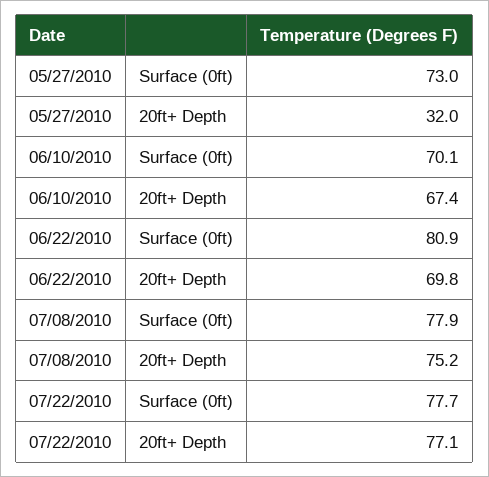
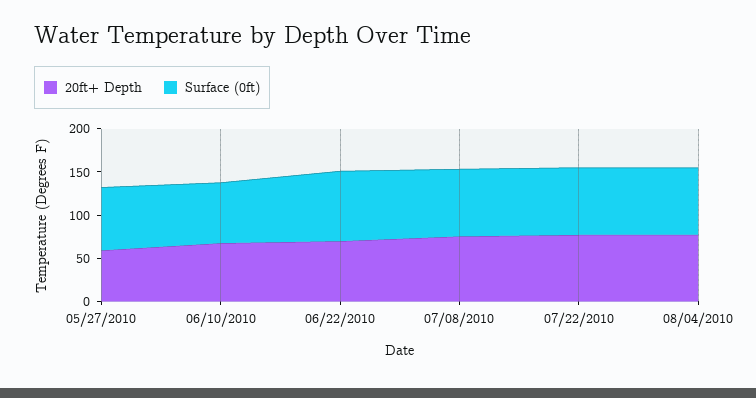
20ft+ Depth, 05/27/2010: 32 -> 60
20ft+ Depth, 08/04/2010: none -> 80
Surface (0ft), 08/04/2010: none -> 80

